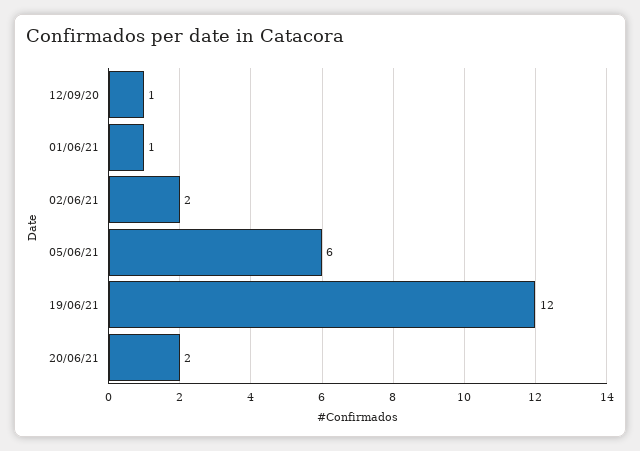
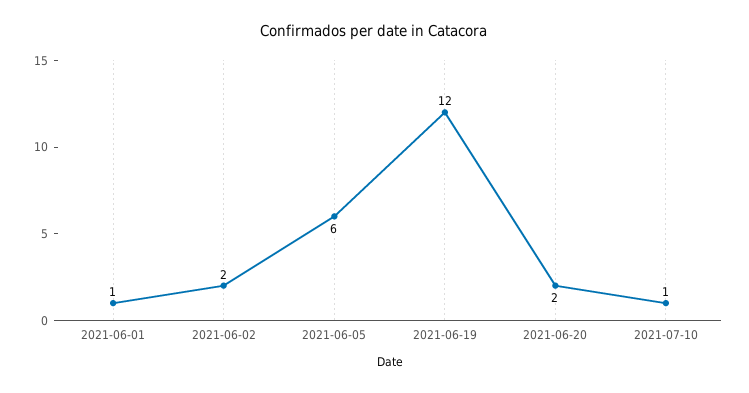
12/09/20: 1 -> none
2021-07-10: none -> 1

